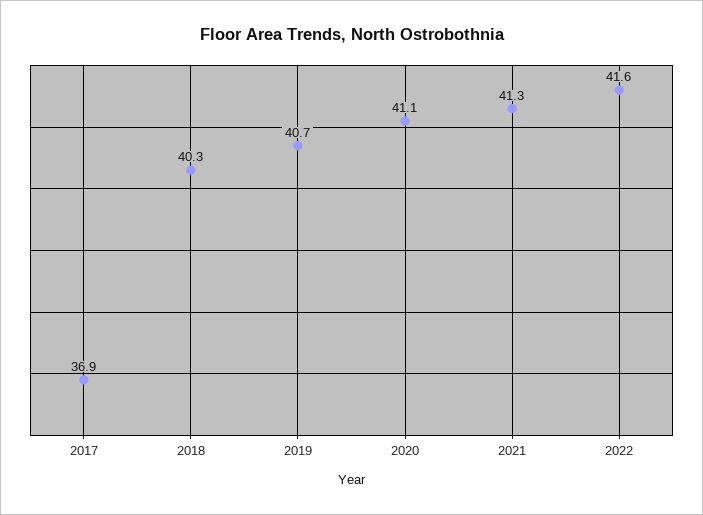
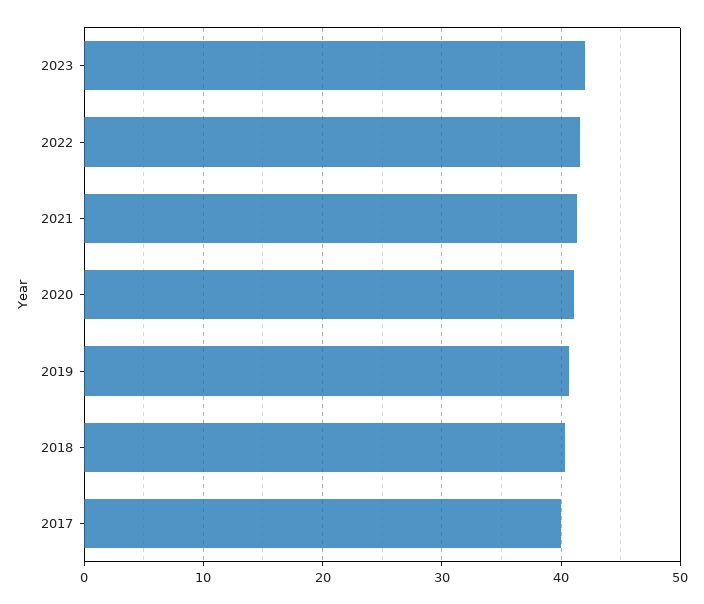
2017: 36.9 -> 40
2023: none -> 42

